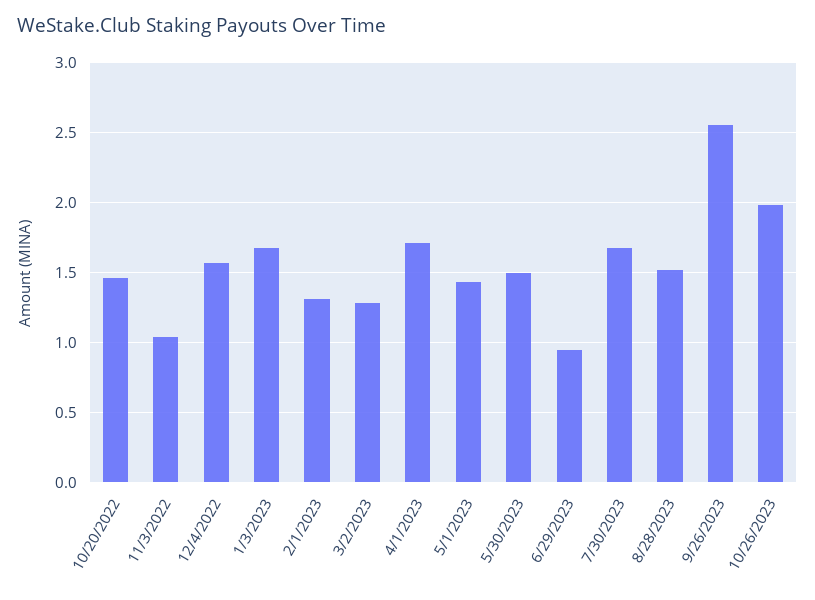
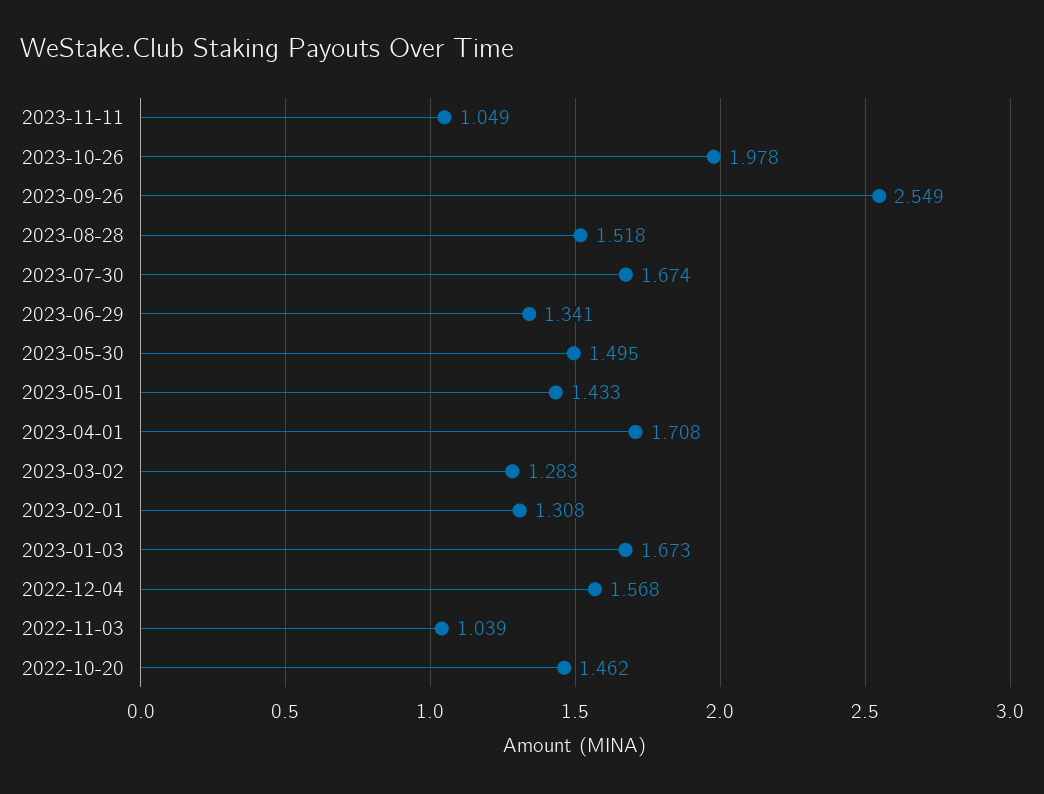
6/29/2023: 0.95 -> 1.341
2023-11-11: none -> 1.049

